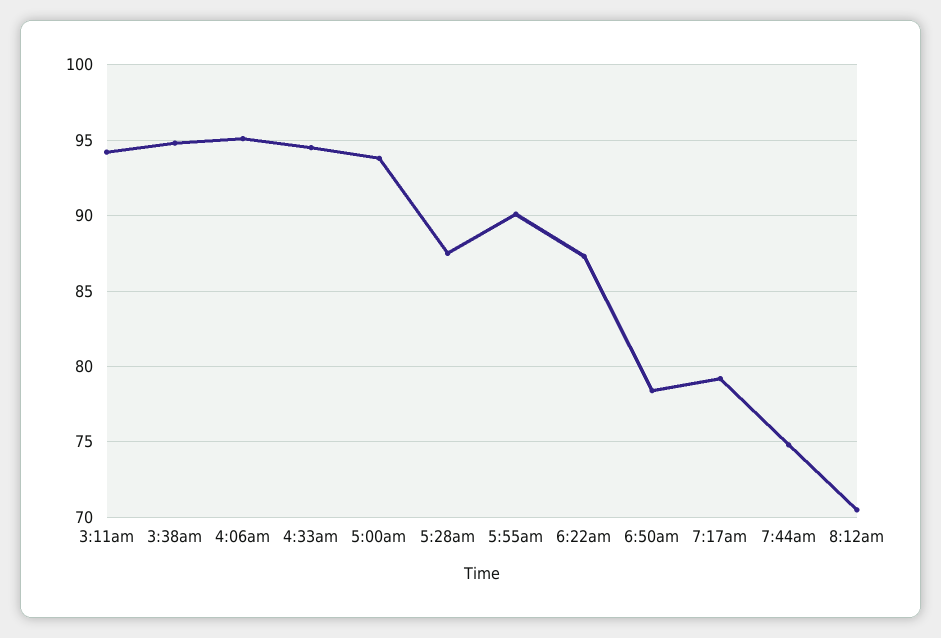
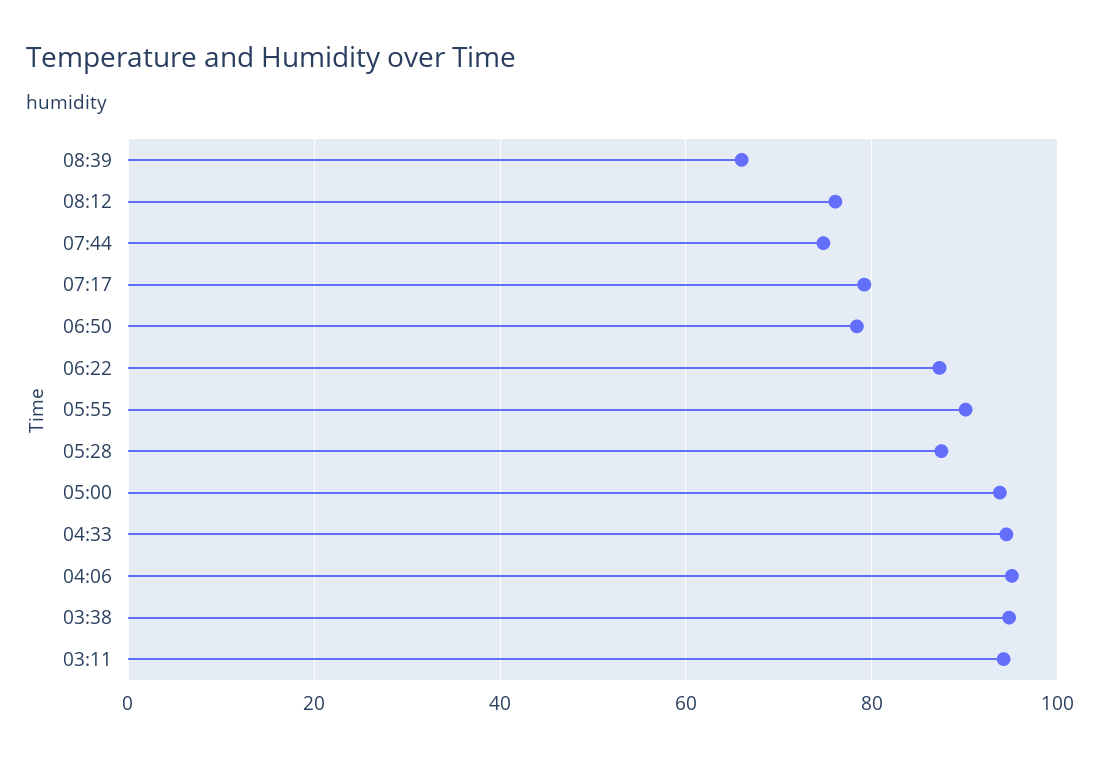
8:12am: 70.5 -> 76
08:39: none -> 66

